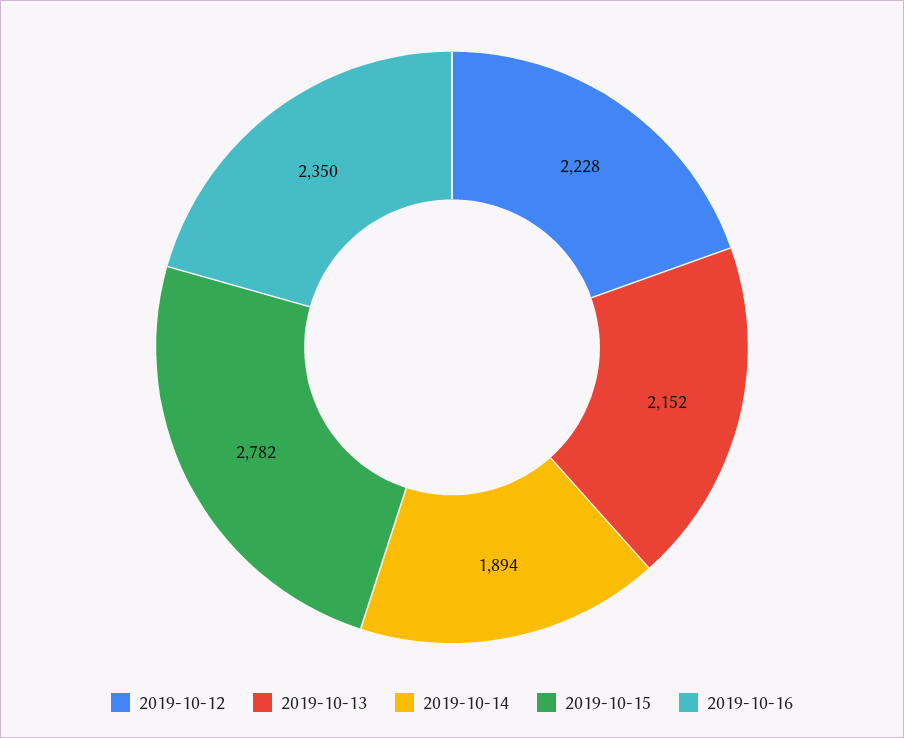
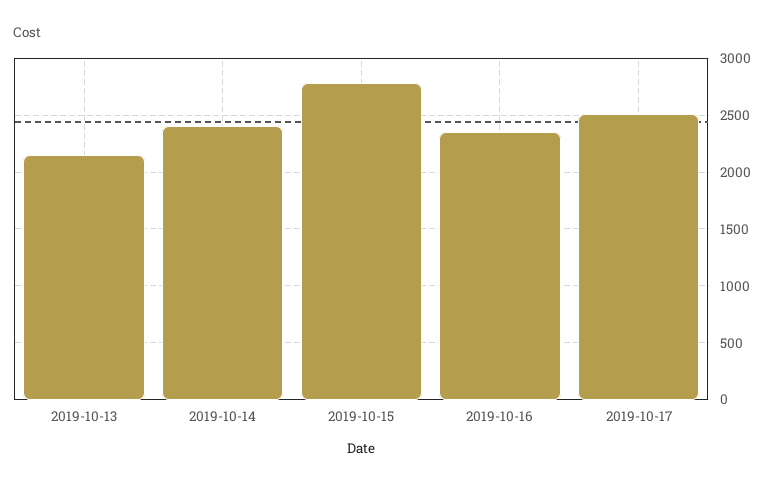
2019-10-12: 2228 -> none
2019-10-14: 1894 -> 2400
2019-10-17: none -> 2500

